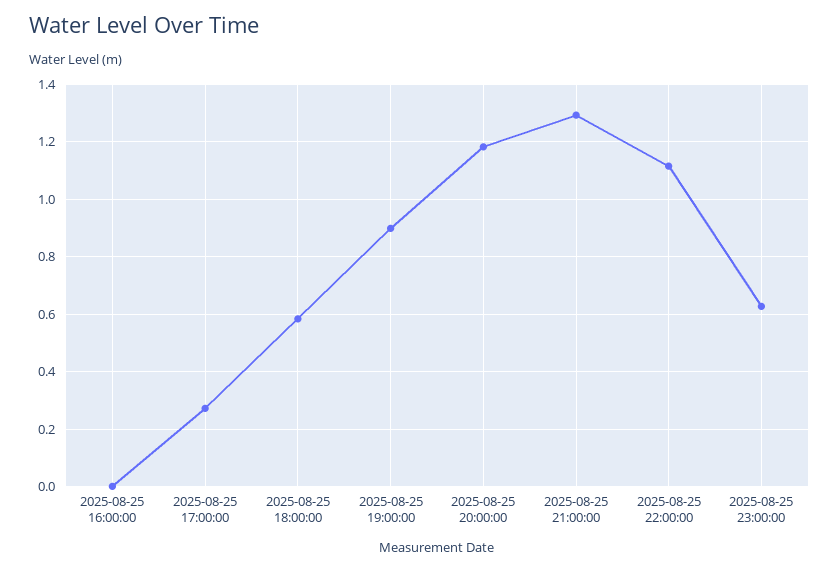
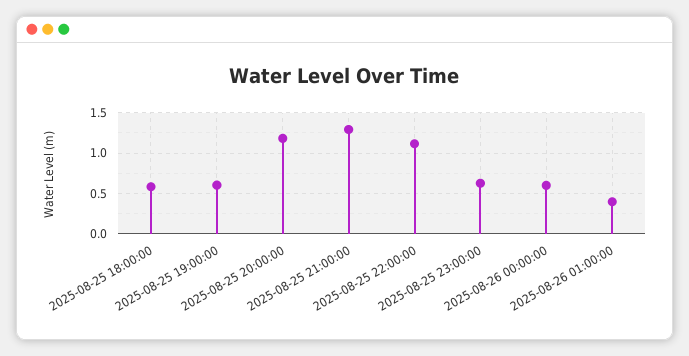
2025-08-25 16:00:00: 0 -> none
2025-08-25 17:00:00: 0.275 -> none
2025-08-25 19:00:00: 0.9 -> 0.6
2025-08-26 00:00:00: none -> 0.6
2025-08-26 01:00:00: none -> 0.4

